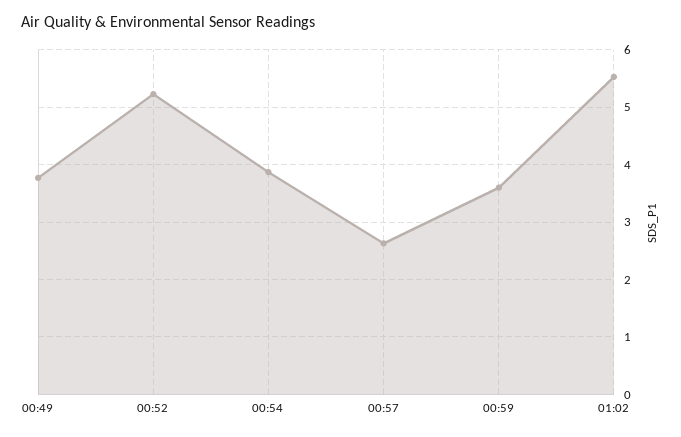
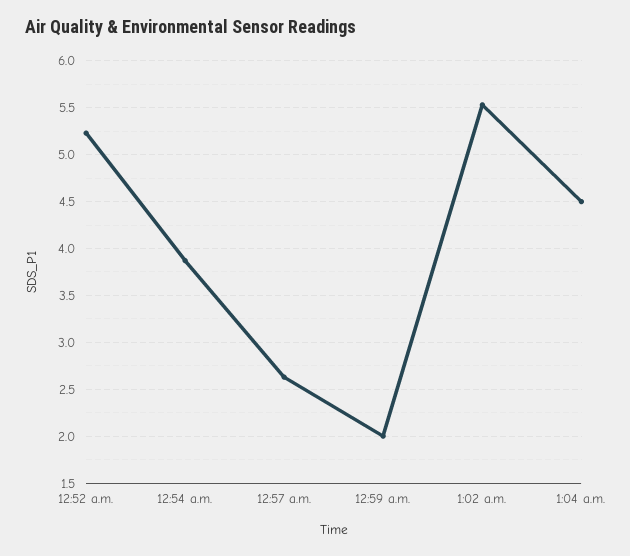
00:49: 3.8 -> none
00:59: 3.6 -> 2
1:04 a.m.: none -> 4.5

